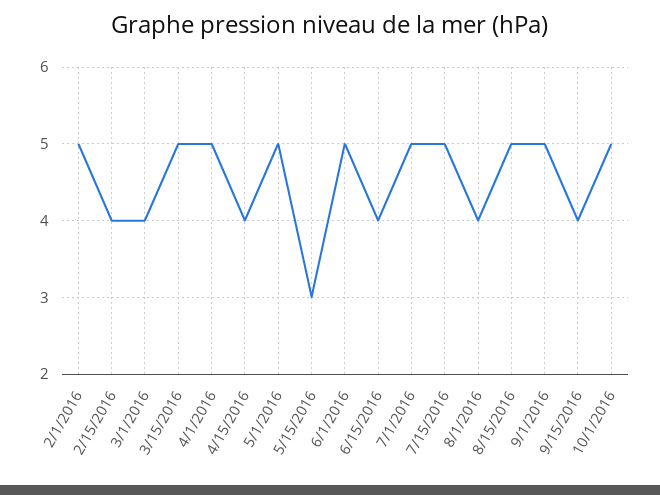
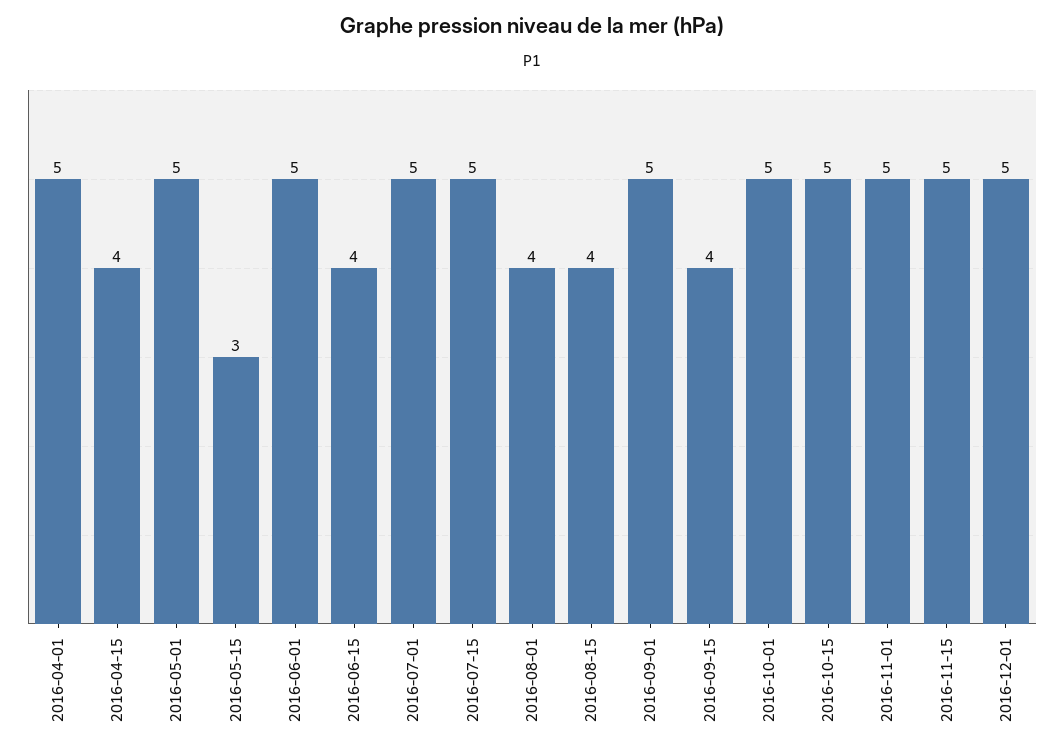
2/1/2016: 5 -> none
2/15/2016: 4 -> none
3/1/2016: 4 -> none
3/15/2016: 5 -> none
8/15/2016: 5 -> 4
2016-10-15: none -> 5
2016-11-01: none -> 5
2016-11-15: none -> 5
2016-12-01: none -> 5

